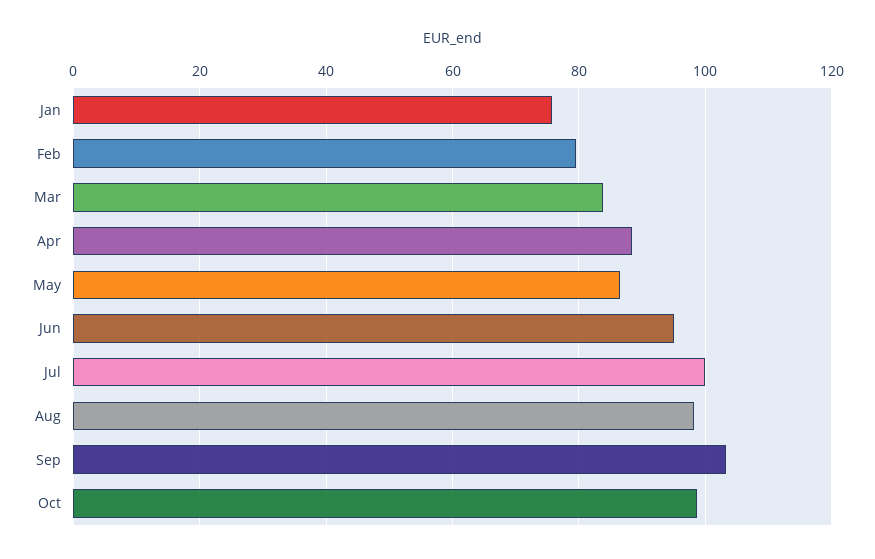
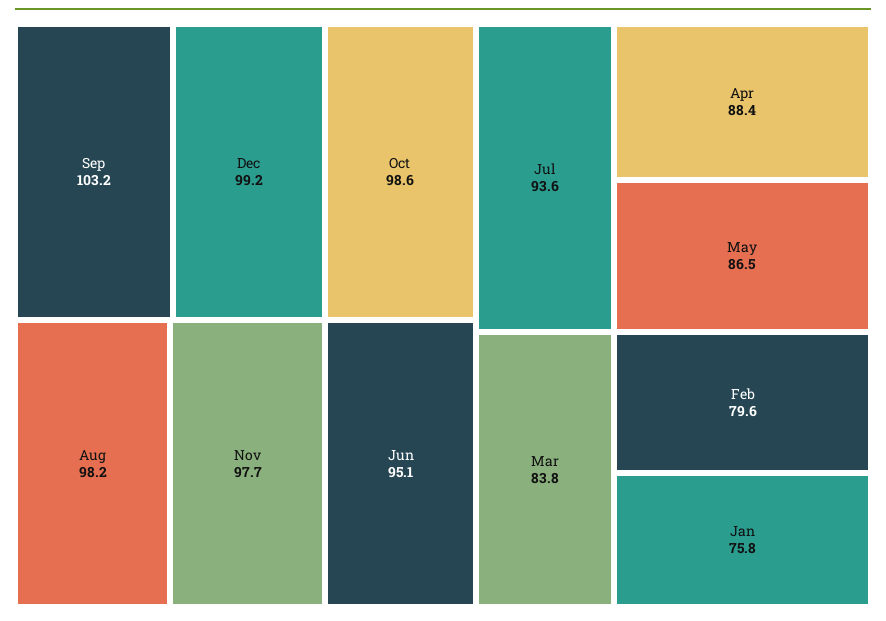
Jul: 100 -> 93.6
Dec: none -> 99.2
Nov: none -> 97.7

